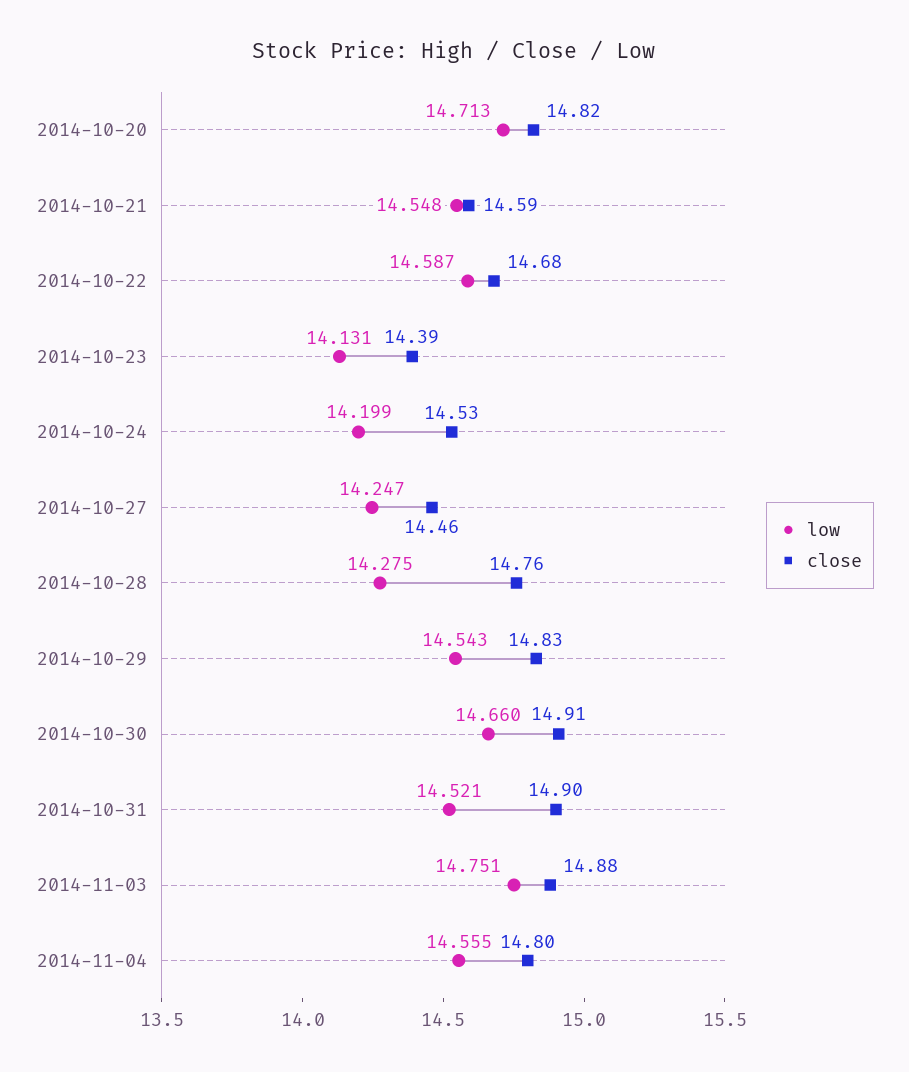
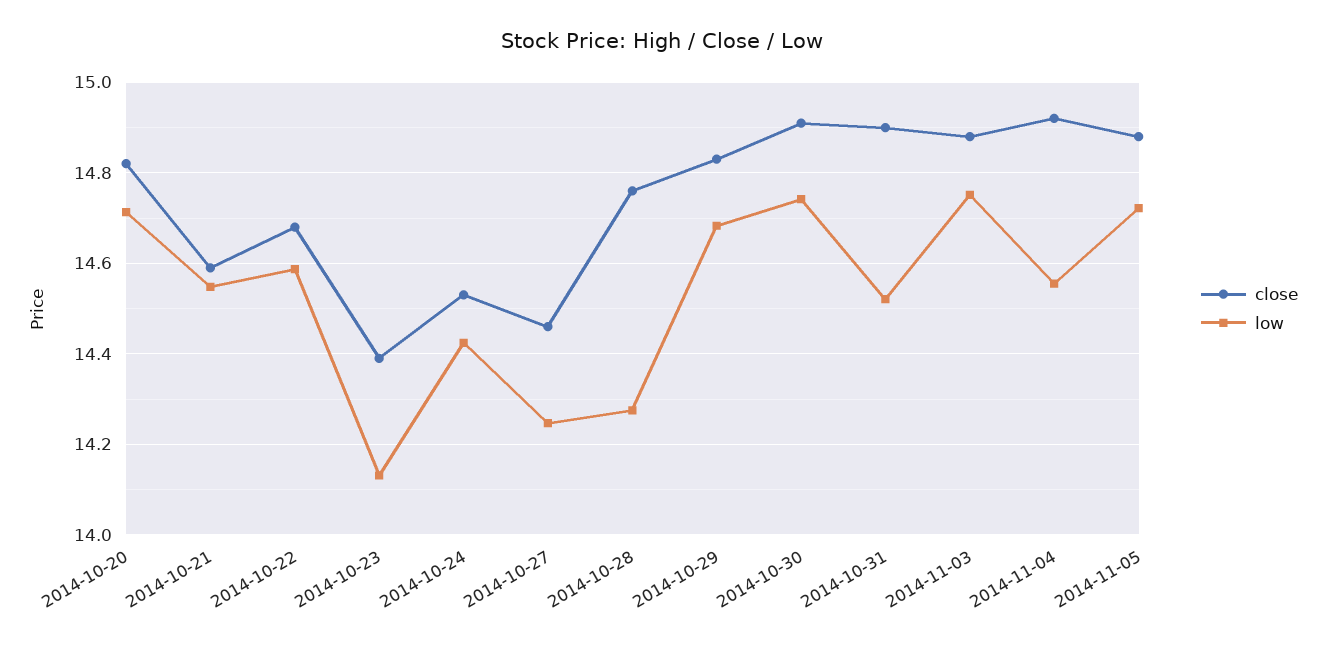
low, 2014-10-24: 14.199 -> 14.42
low, 2014-10-29: 14.543 -> 14.68
low, 2014-10-30: 14.66 -> 14.74
close, 2014-11-04: 14.8 -> 14.92
close, 2014-11-05: none -> 14.88
low, 2014-11-05: none -> 14.72

